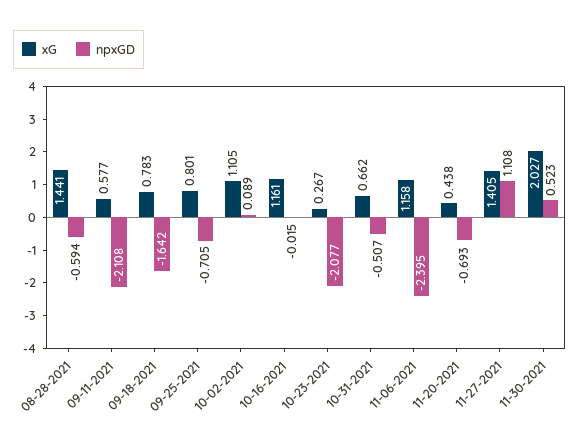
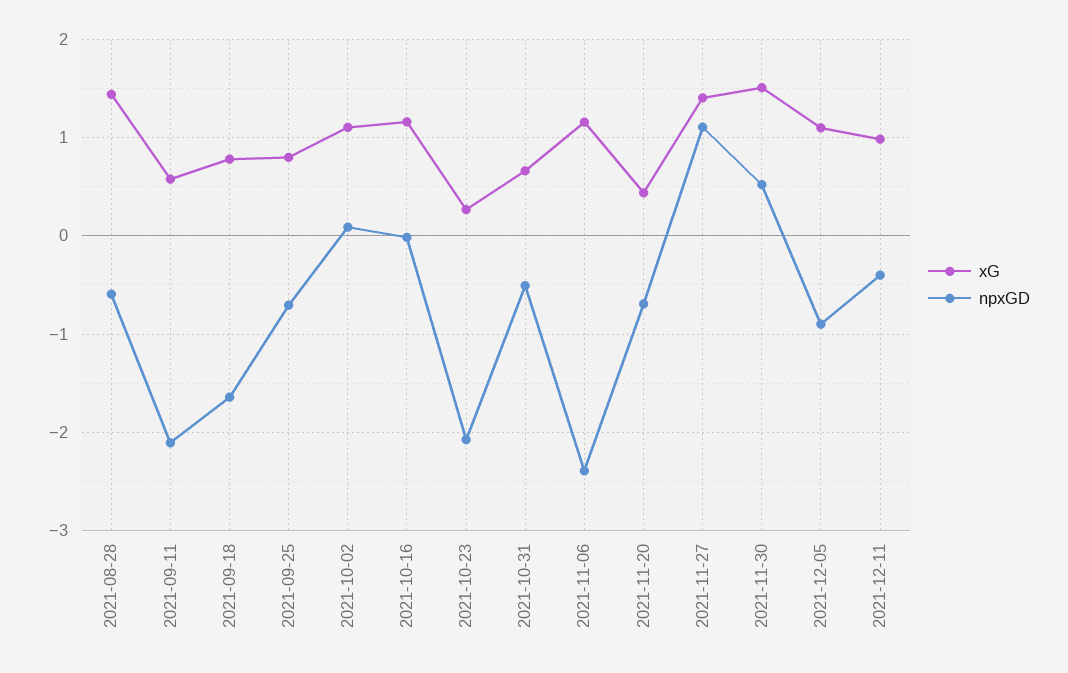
xG, 11-30-2021: 2.027 -> 1.5
xG, 2021-12-05: none -> 1.1
npxGD, 2021-12-05: none -> -0.9
xG, 2021-12-11: none -> 1
npxGD, 2021-12-11: none -> -0.4

